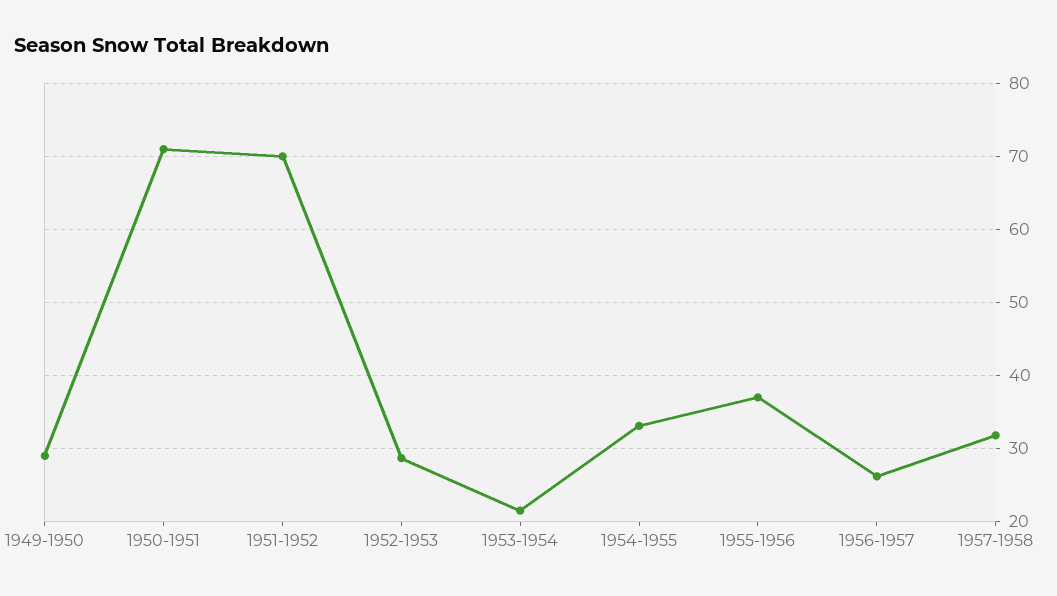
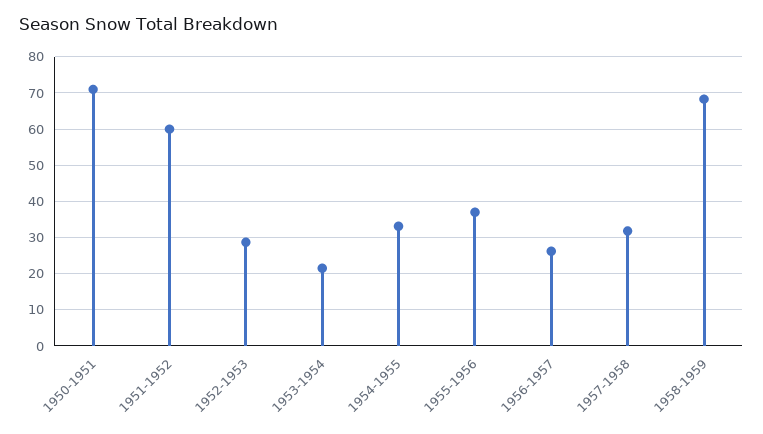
1949-1950: 29 -> none
1951-1952: 70 -> 60
1958-1959: none -> 68

